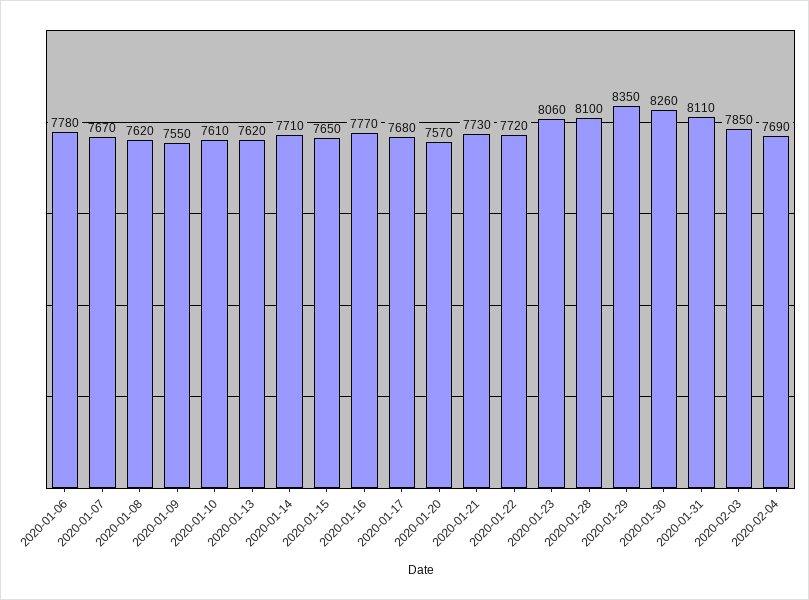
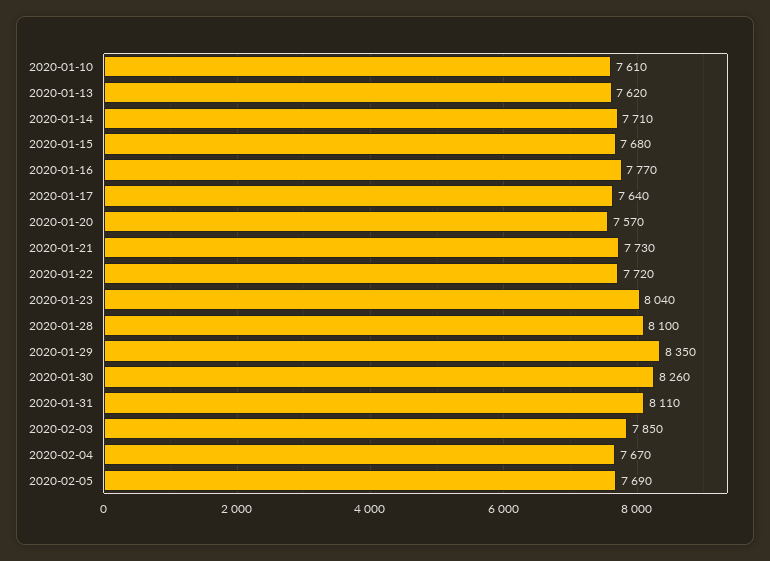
2020-01-06: 7780 -> none
2020-01-07: 7670 -> none
2020-01-08: 7620 -> none
2020-01-09: 7550 -> none
2020-01-15: 7650 -> 7680
2020-01-17: 7680 -> 7640
2020-01-23: 8060 -> 8040
2020-02-04: 7690 -> 7670
2020-02-05: none -> 7690

